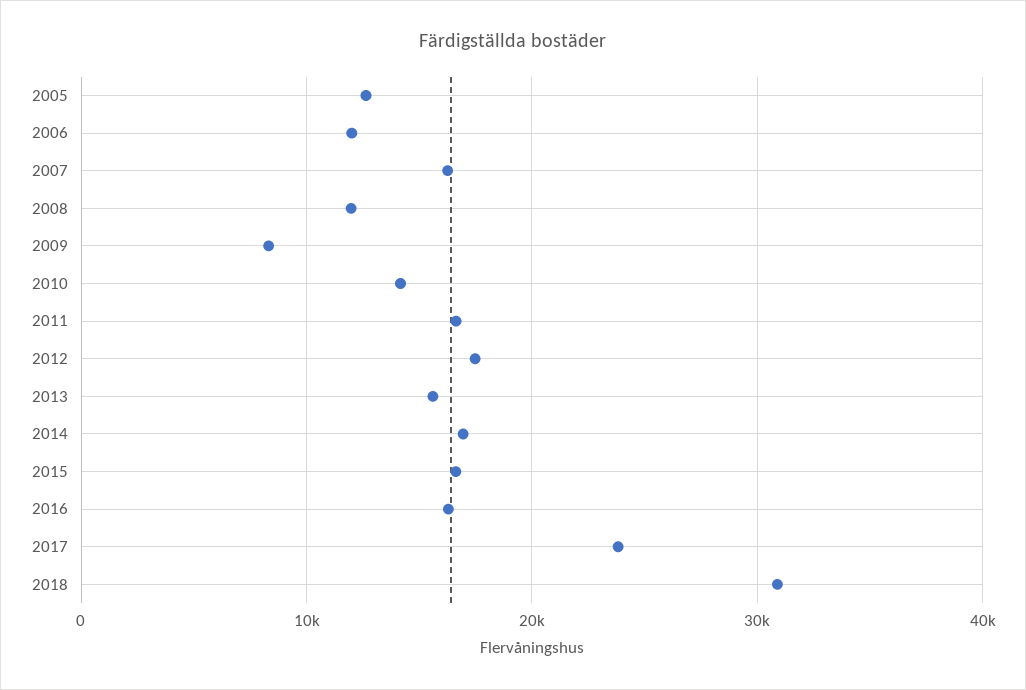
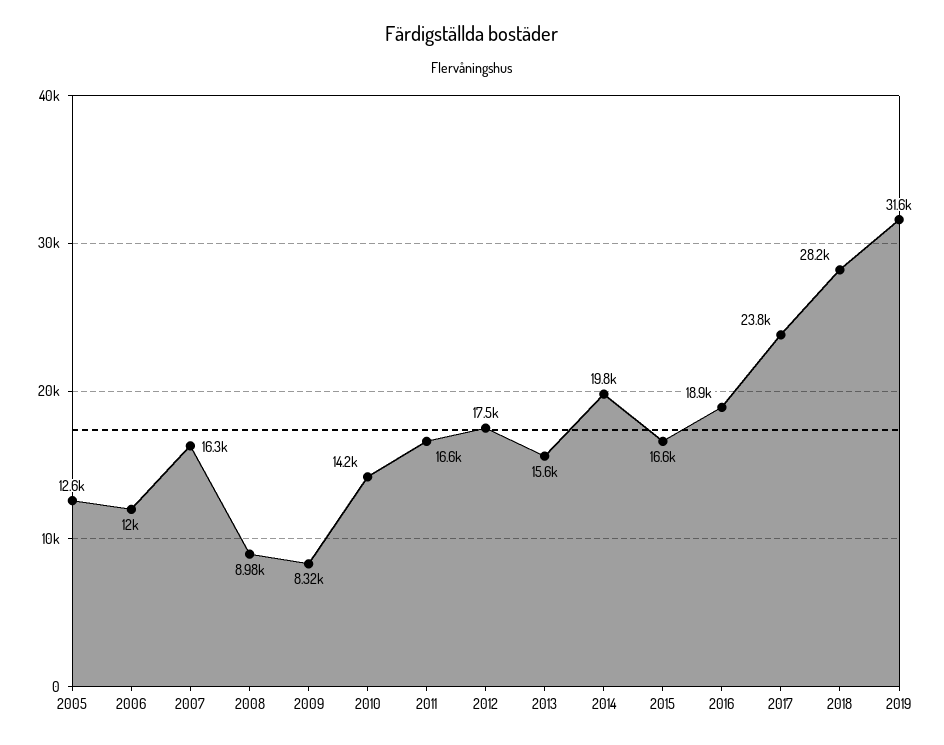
2008: 12000 -> 8980
2014: 17000 -> 19800
2016: 16000 -> 18900
2018: 31000 -> 28200
2019: none -> 31600

